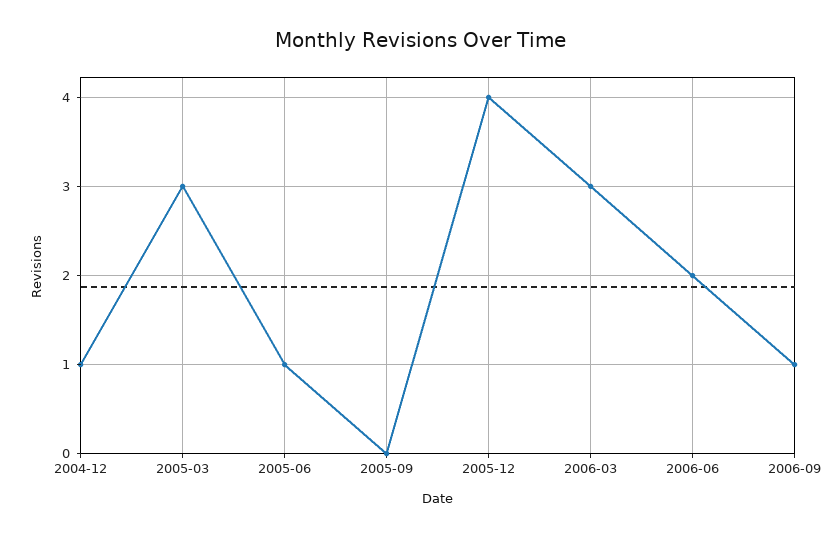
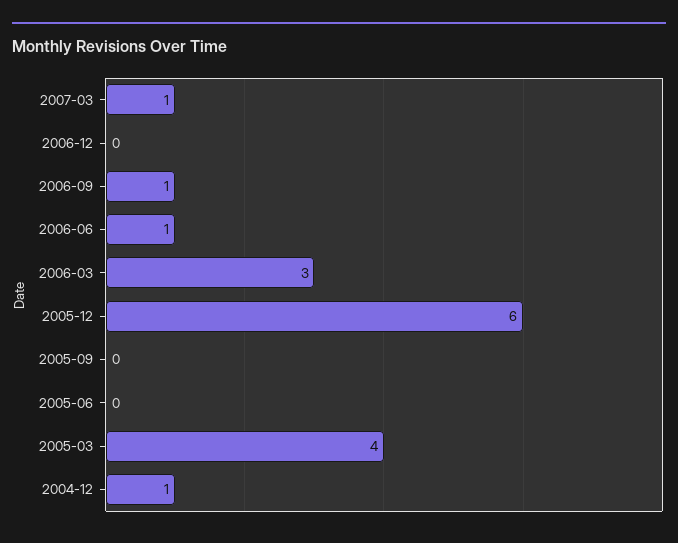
2005-03: 3 -> 4
2005-06: 1 -> 0
2005-12: 4 -> 6
2006-06: 2 -> 1
2007-03: none -> 1
2006-12: none -> 0

